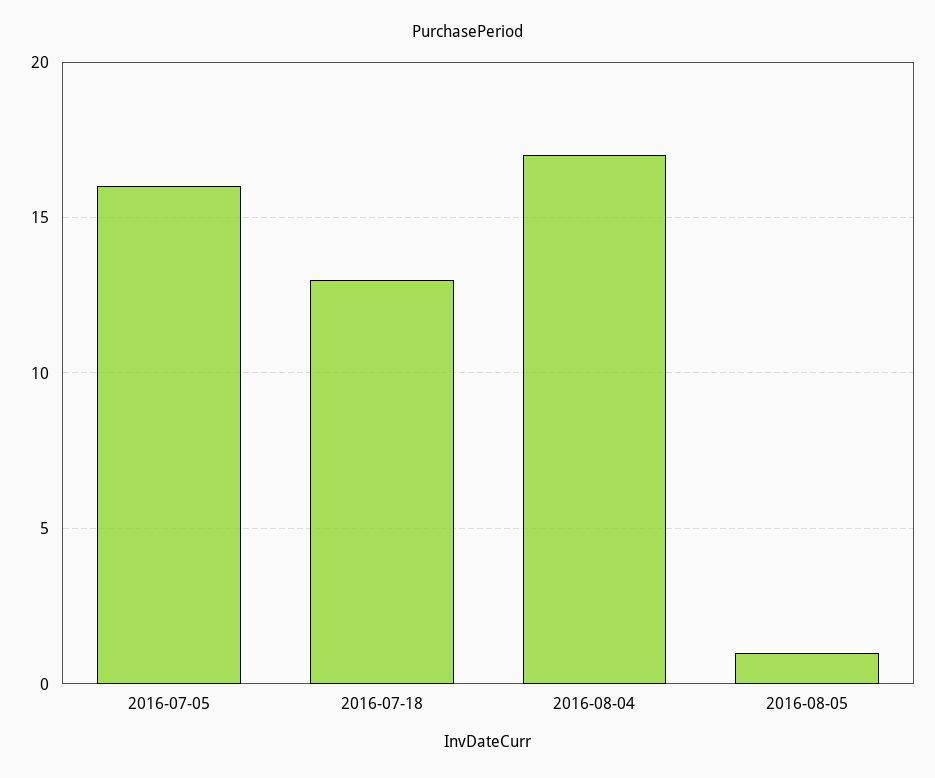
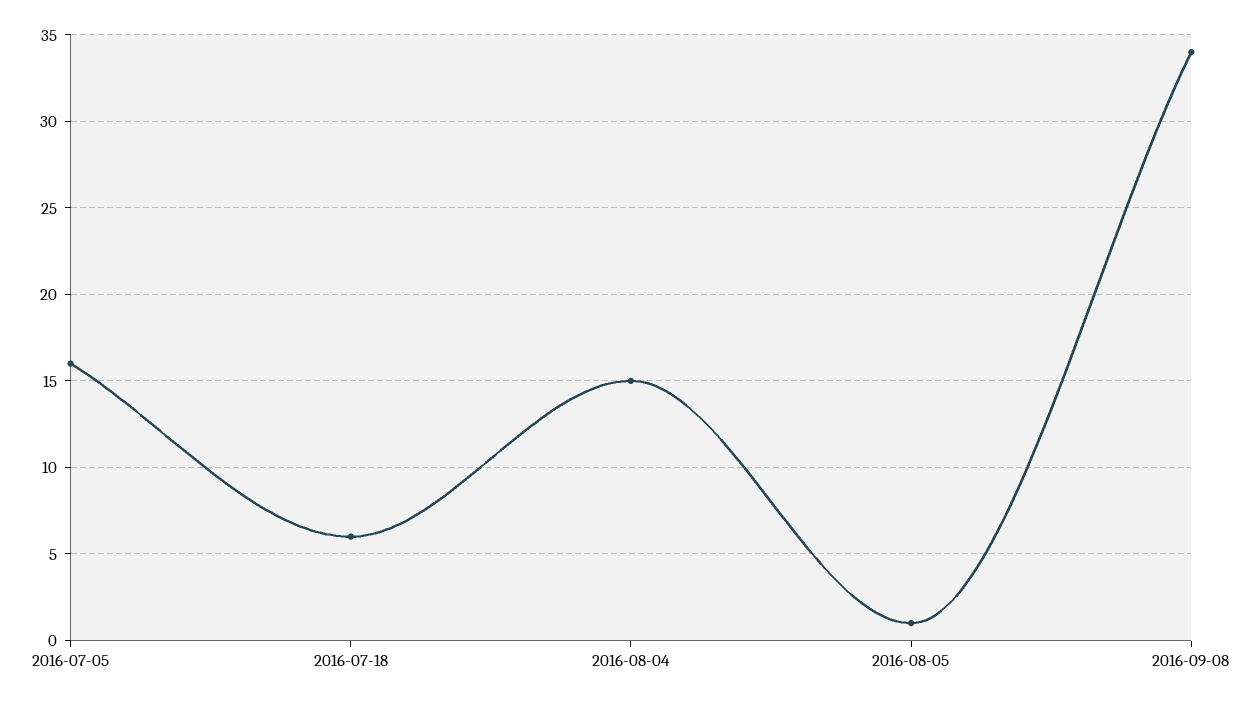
2016-07-18: 13 -> 6
2016-08-04: 17 -> 15
2016-09-08: none -> 34

